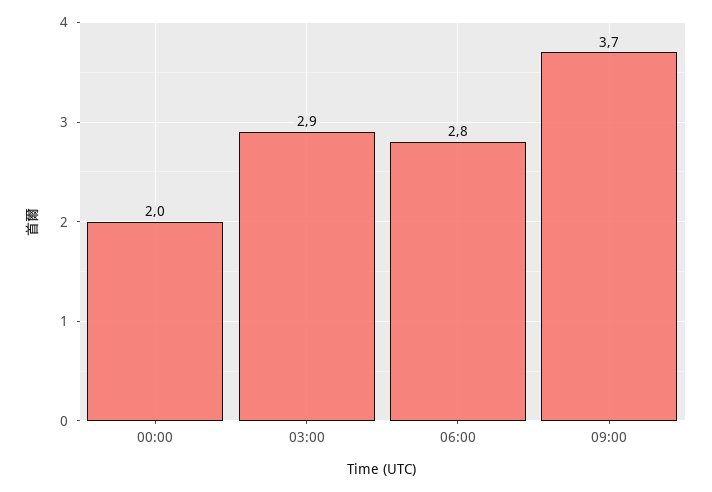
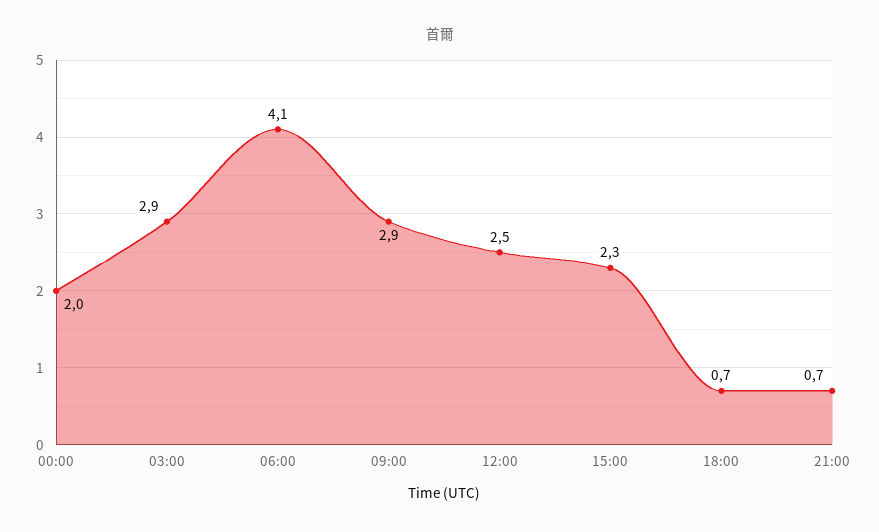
06:00: 2.8 -> 4.1
09:00: 3.7 -> 2.9
12:00: none -> 2.5
15:00: none -> 2.3
18:00: none -> 0.7
21:00: none -> 0.7

